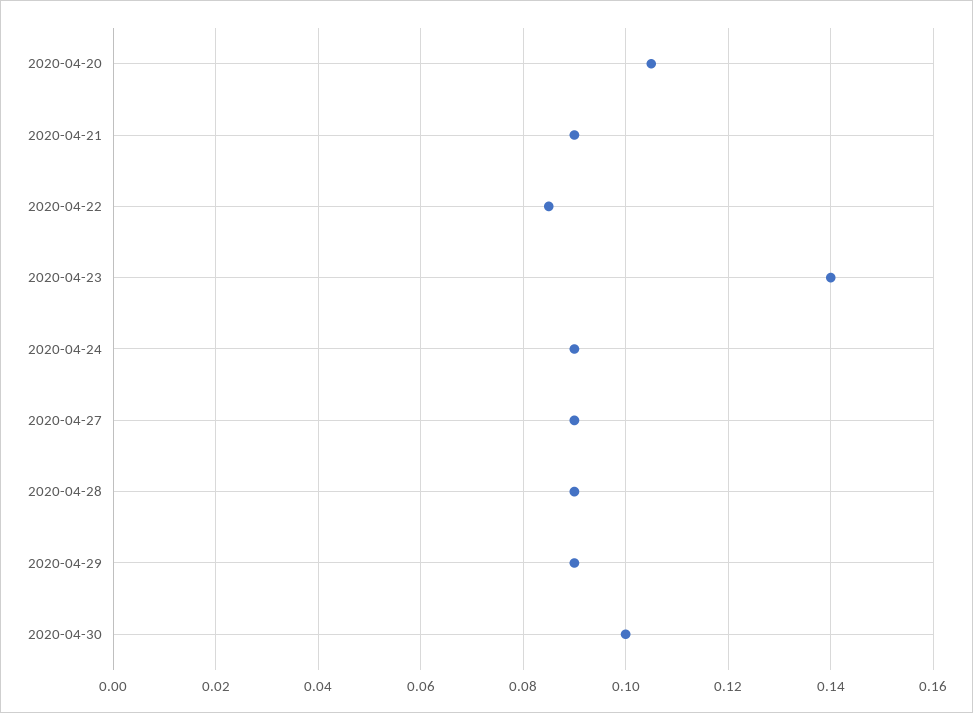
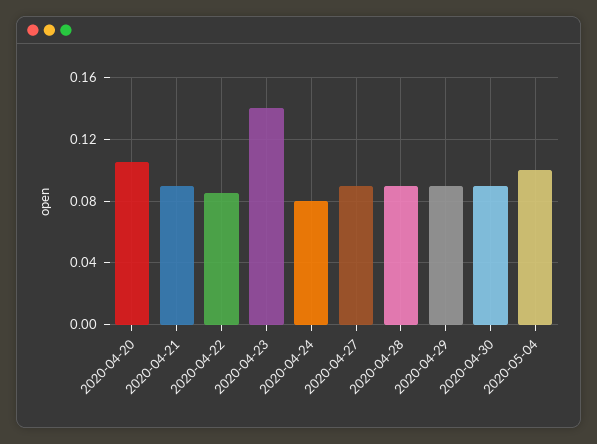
2020-04-24: 0.09 -> 0.08
2020-04-30: 0.1 -> 0.09
2020-05-04: none -> 0.1

